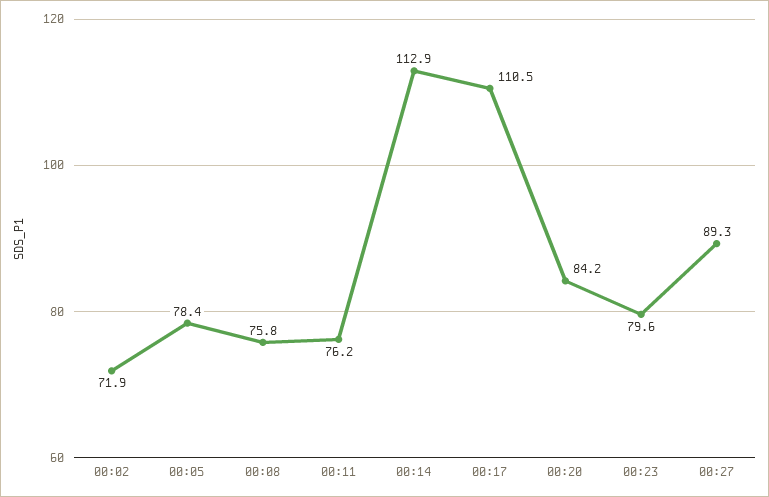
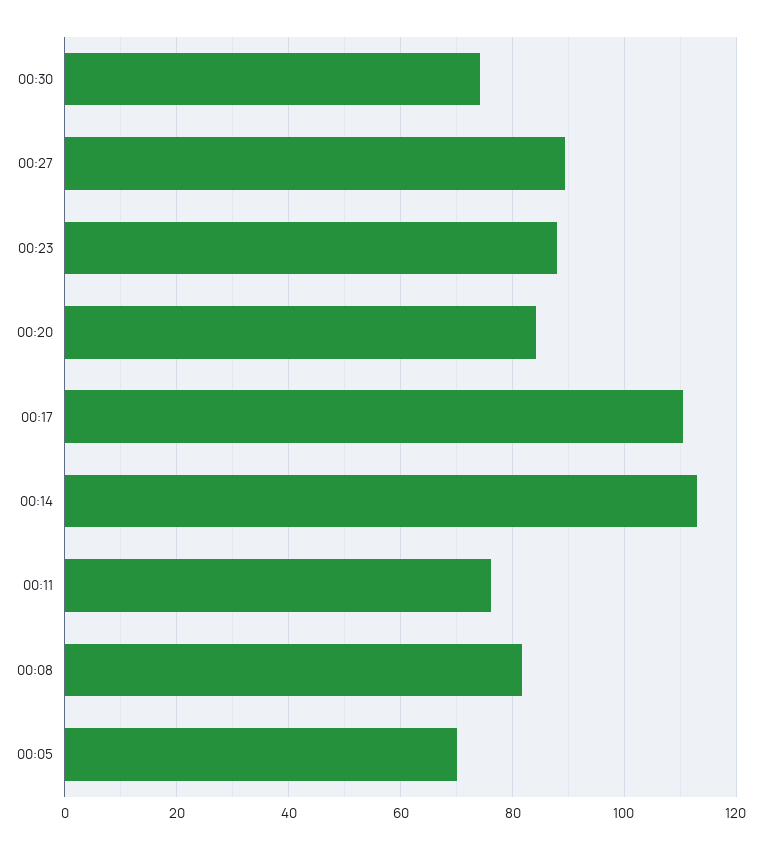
00:02: 71.9 -> none
00:05: 78.4 -> 70
00:08: 75.8 -> 82
00:23: 79.6 -> 88
00:30: none -> 74

